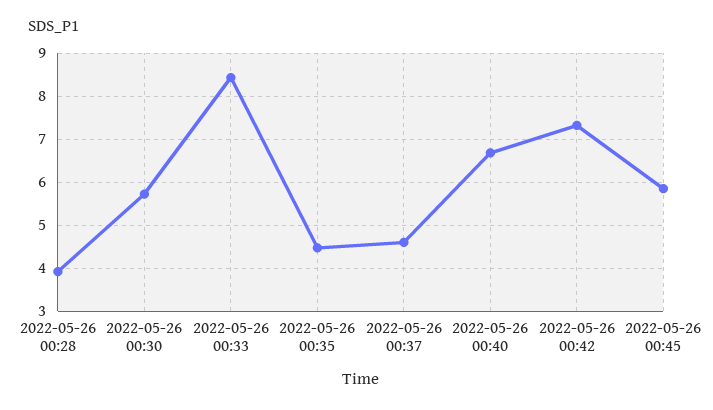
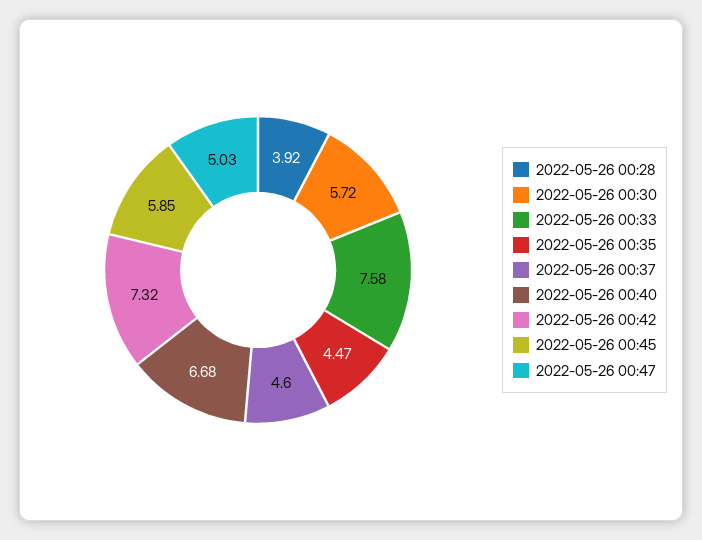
2022-05-26 00:33: 8.4 -> 7.58
2022-05-26 00:47: none -> 5.03

